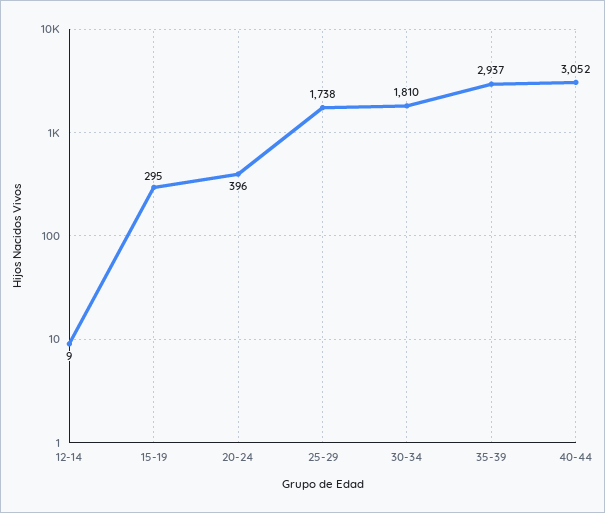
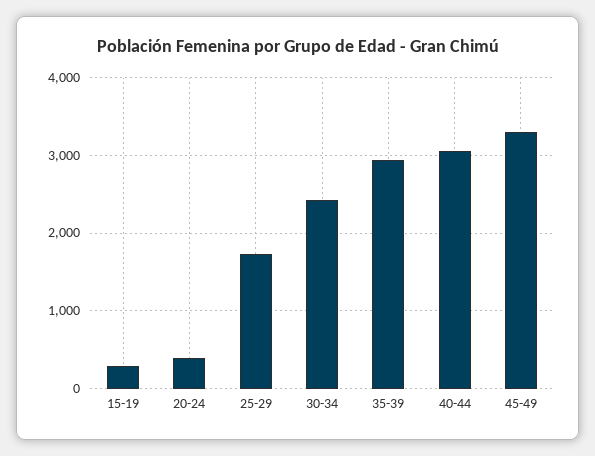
12-14: 9 -> none
30-34: 1810 -> 2400
45-49: none -> 3300

